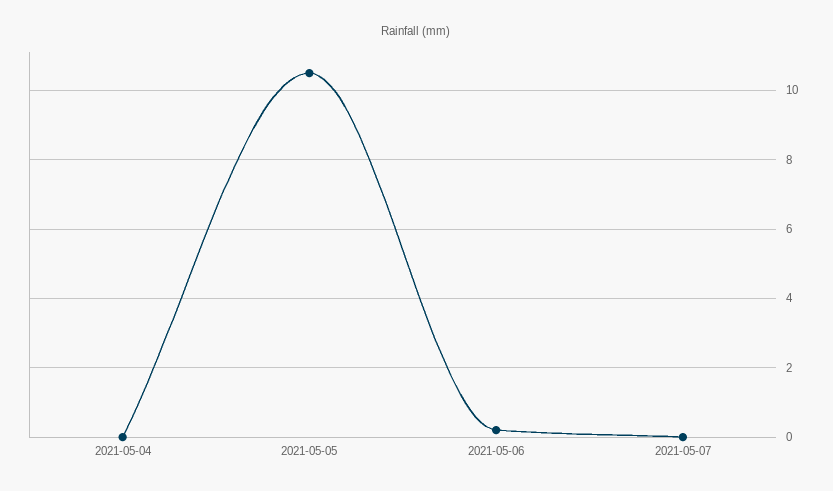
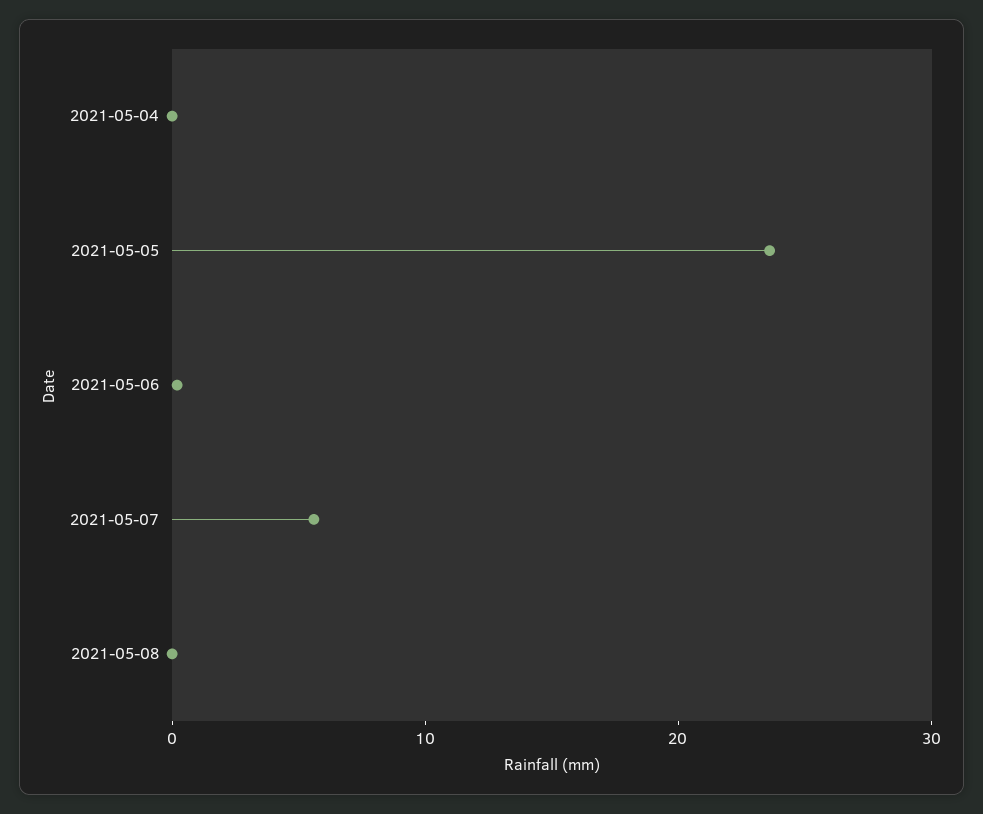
2021-05-05: 10.5 -> 24
2021-05-07: 0 -> 6
2021-05-08: none -> 0

